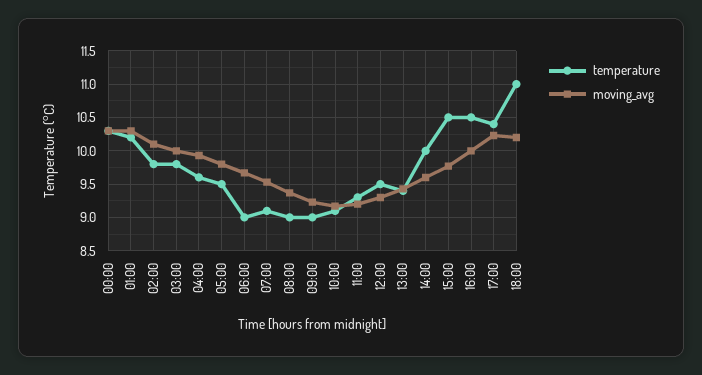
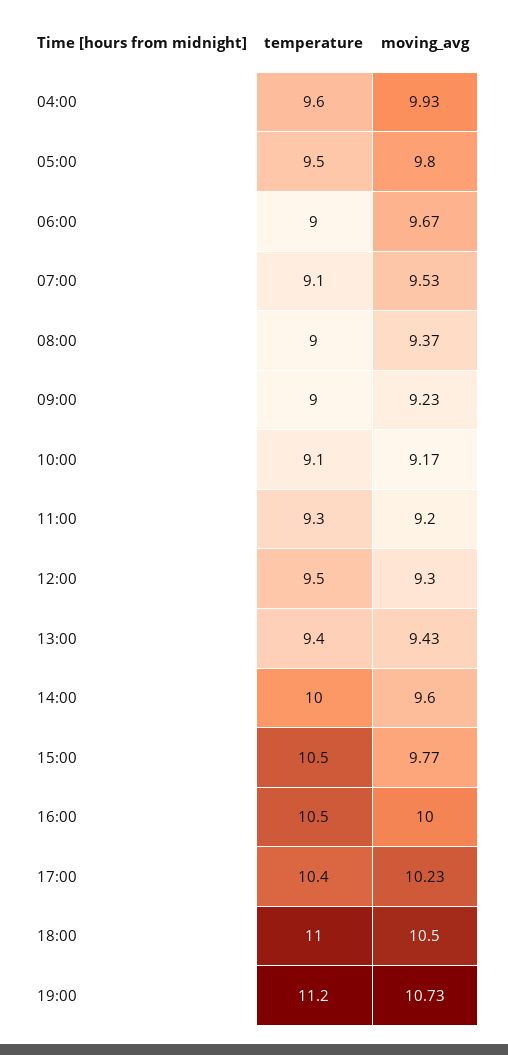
temperature, 00:00: 10.3 -> none
moving_avg, 00:00: 10.3 -> none
temperature, 01:00: 10.2 -> none
moving_avg, 01:00: 10.3 -> none
temperature, 02:00: 9.8 -> none
moving_avg, 02:00: 10.1 -> none
temperature, 03:00: 9.8 -> none
moving_avg, 03:00: 10 -> none
moving_avg, 18:00: 10.2 -> 10.5
temperature, 19:00: none -> 11.2
moving_avg, 19:00: none -> 10.73

